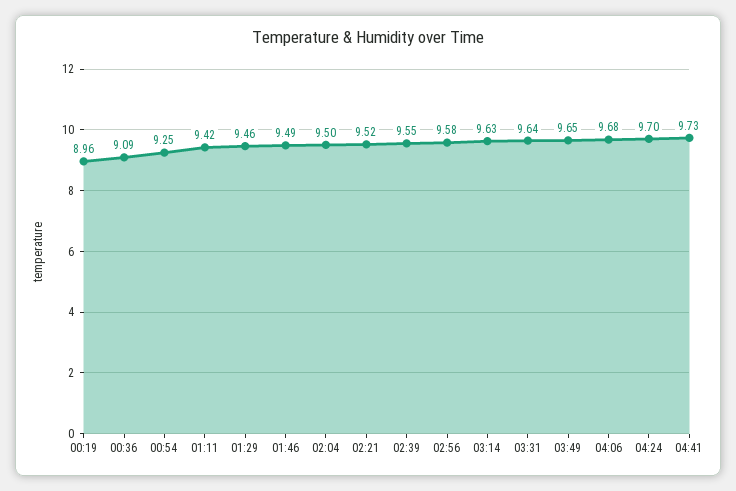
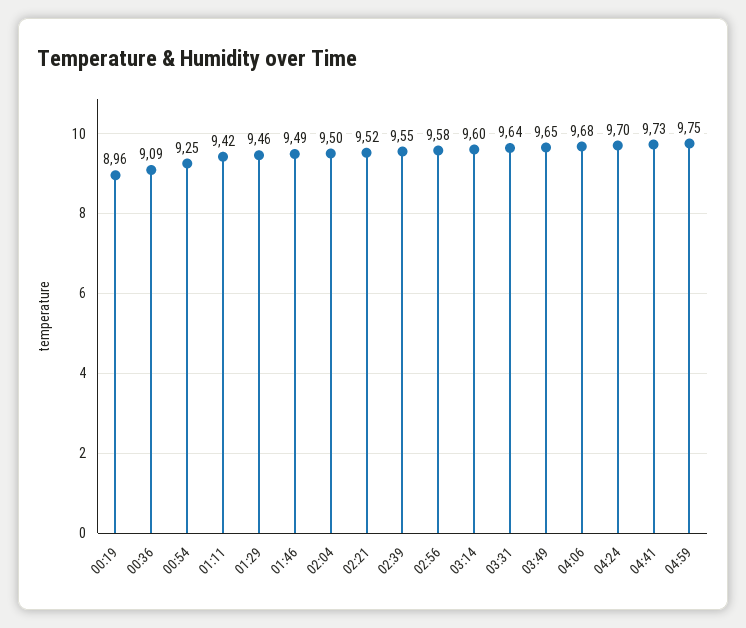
03:14: 9.63 -> 9.6
04:59: none -> 9.75

